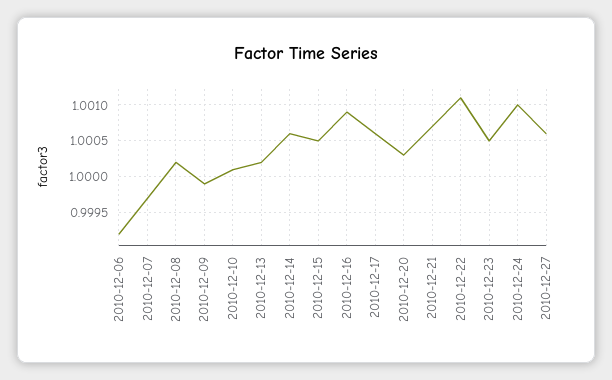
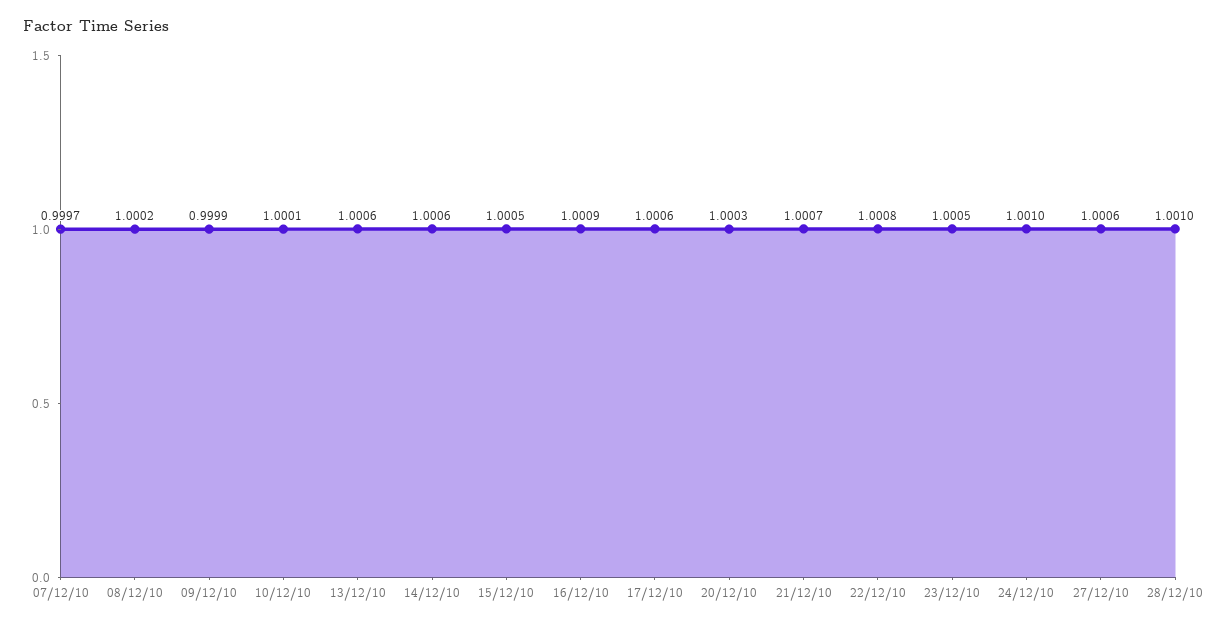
2010-12-06: 0.9992 -> none
2010-12-13: 1.0002 -> 1.0006
2010-12-22: 1.0011 -> 1.0008
28/12/10: none -> 1.001

